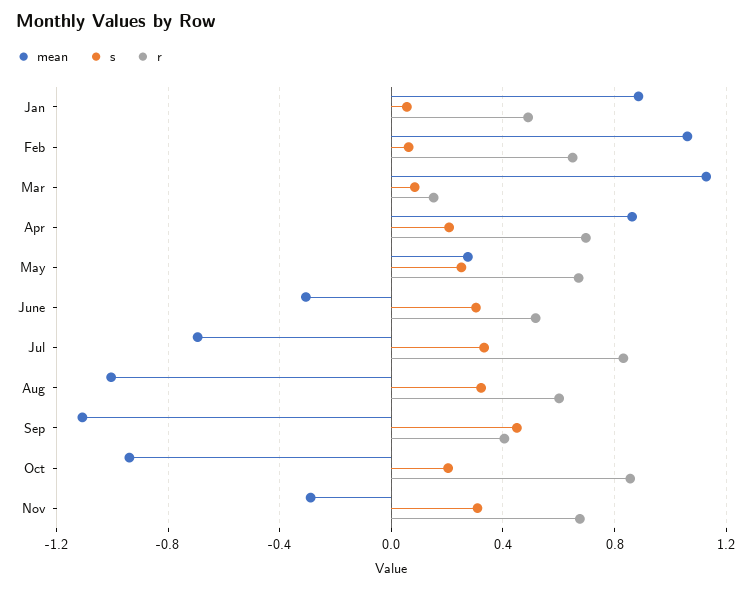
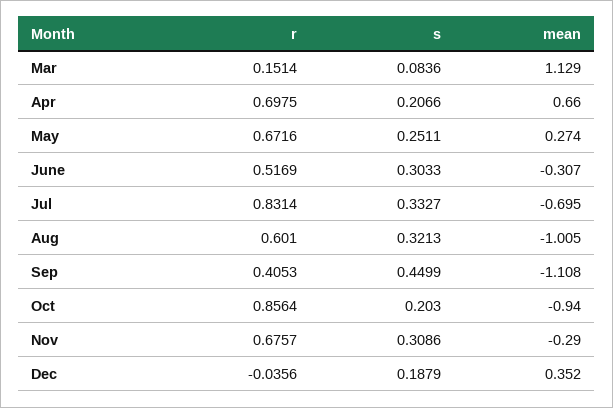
mean, Jan: 0.9 -> none
s, Jan: 0.05 -> none
r, Jan: 0.5 -> none
mean, Feb: 1.05 -> none
s, Feb: 0.05 -> none
r, Feb: 0.65 -> none
mean, Apr: 0.85 -> 0.66
r, Dec: none -> -0.0356
s, Dec: none -> 0.1879
mean, Dec: none -> 0.352

